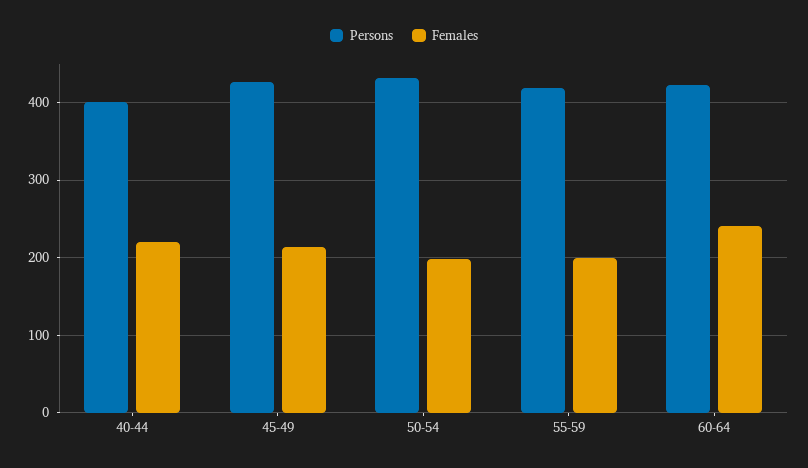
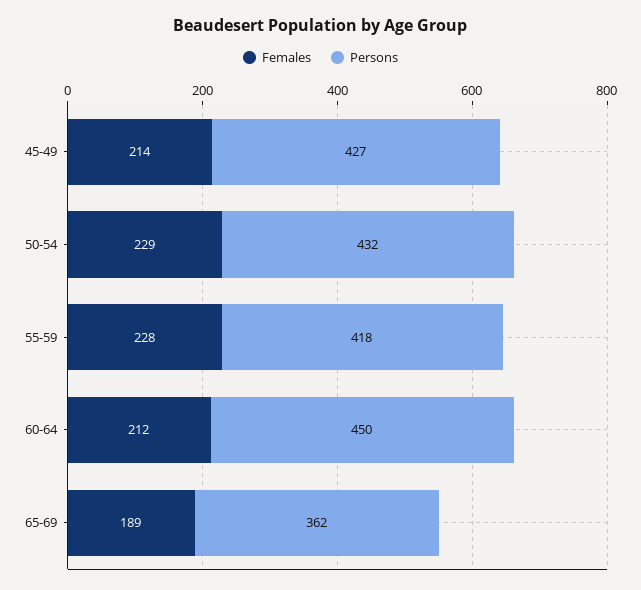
Persons, 40-44: 400 -> none
Females, 40-44: 220 -> none
Females, 50-54: 200 -> 229
Females, 55-59: 200 -> 228
Persons, 60-64: 420 -> 450
Females, 60-64: 240 -> 212
Females, 65-69: none -> 189
Persons, 65-69: none -> 362

